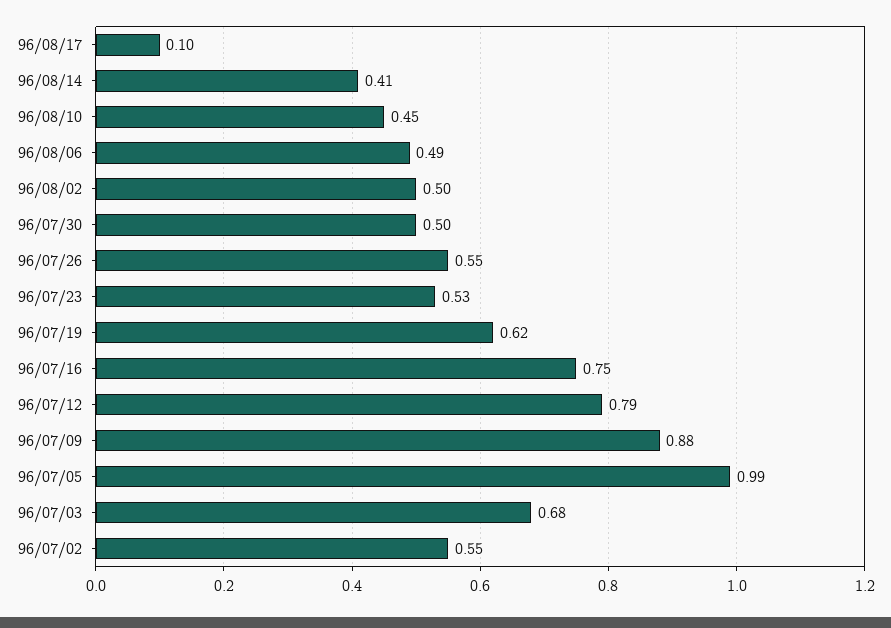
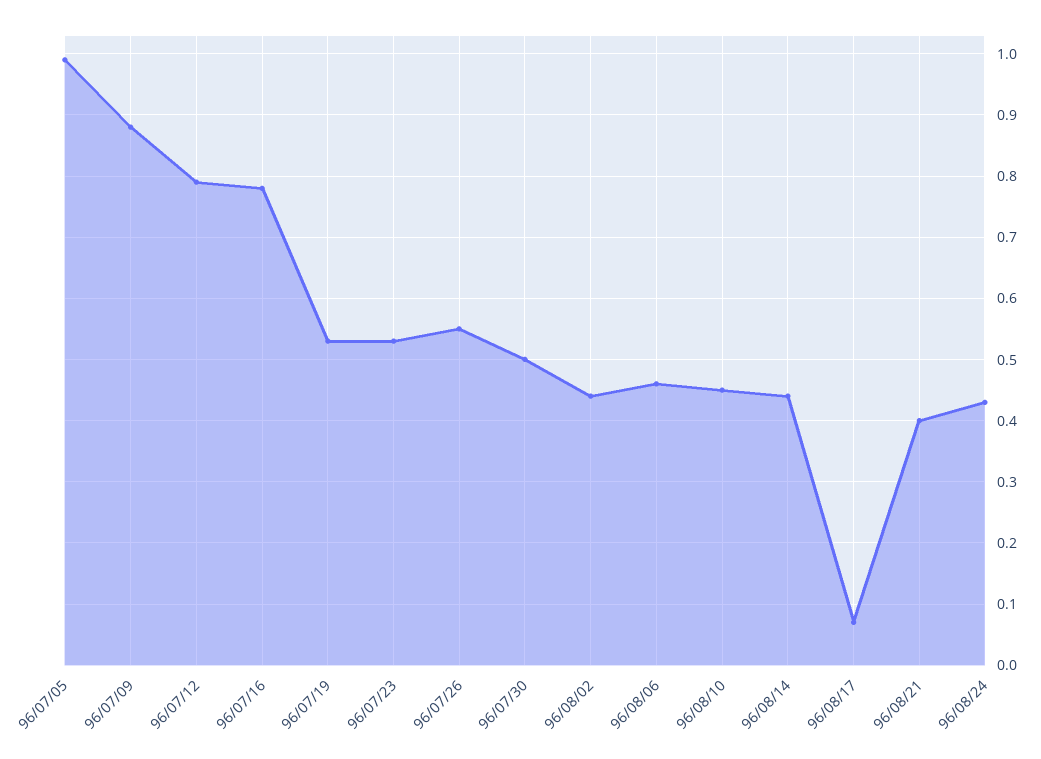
96/08/17: 0.1 -> 0.07
96/08/14: 0.41 -> 0.44
96/08/06: 0.49 -> 0.46
96/08/02: 0.5 -> 0.44
96/07/19: 0.62 -> 0.53
96/07/16: 0.75 -> 0.78
96/07/03: 0.68 -> none
96/07/02: 0.55 -> none
96/08/21: none -> 0.4
96/08/24: none -> 0.43

